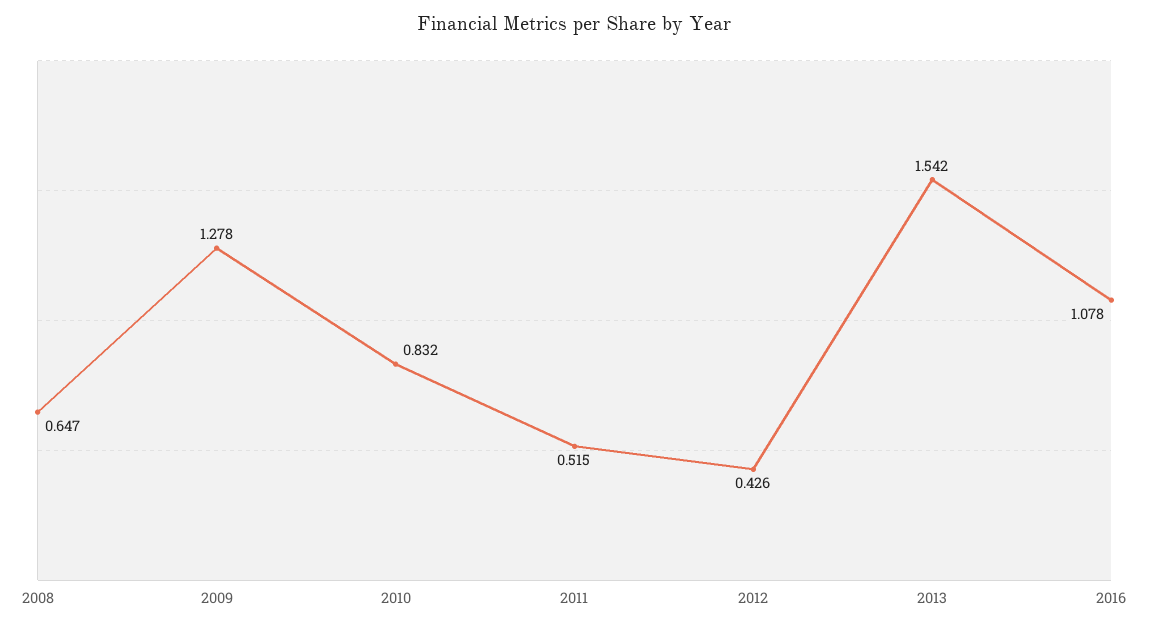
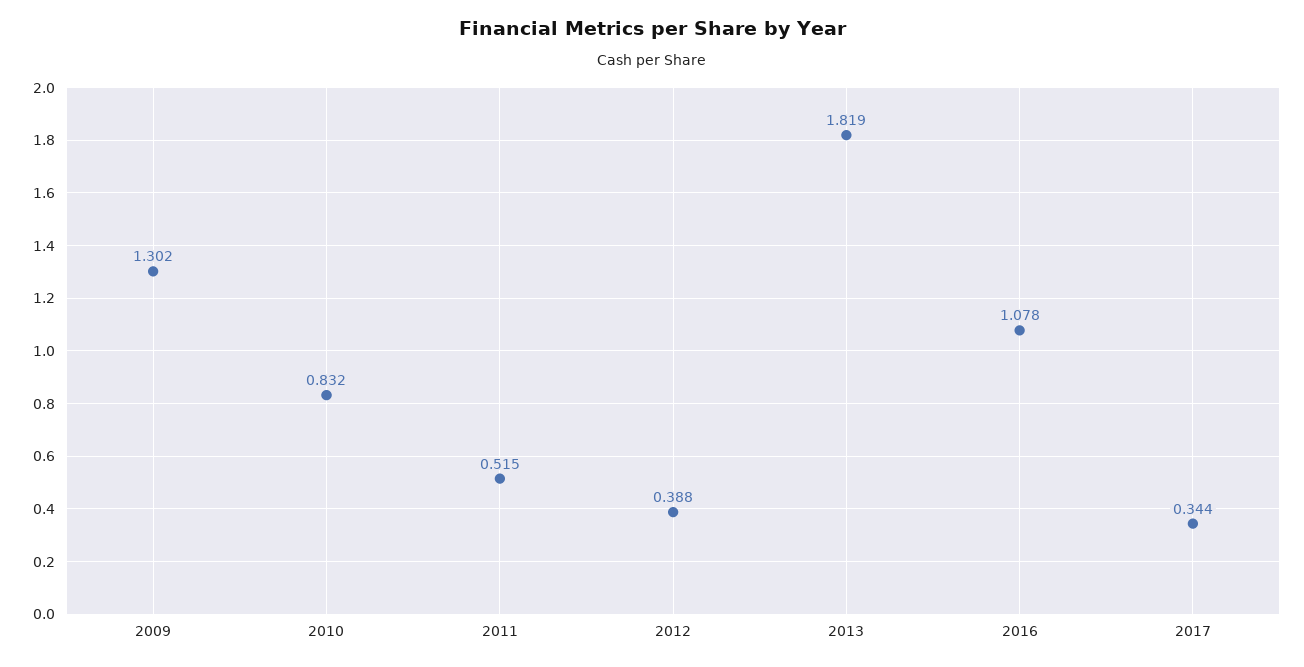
2008: 0.647 -> none
2009: 1.278 -> 1.302
2012: 0.426 -> 0.388
2013: 1.542 -> 1.819
2017: none -> 0.344

